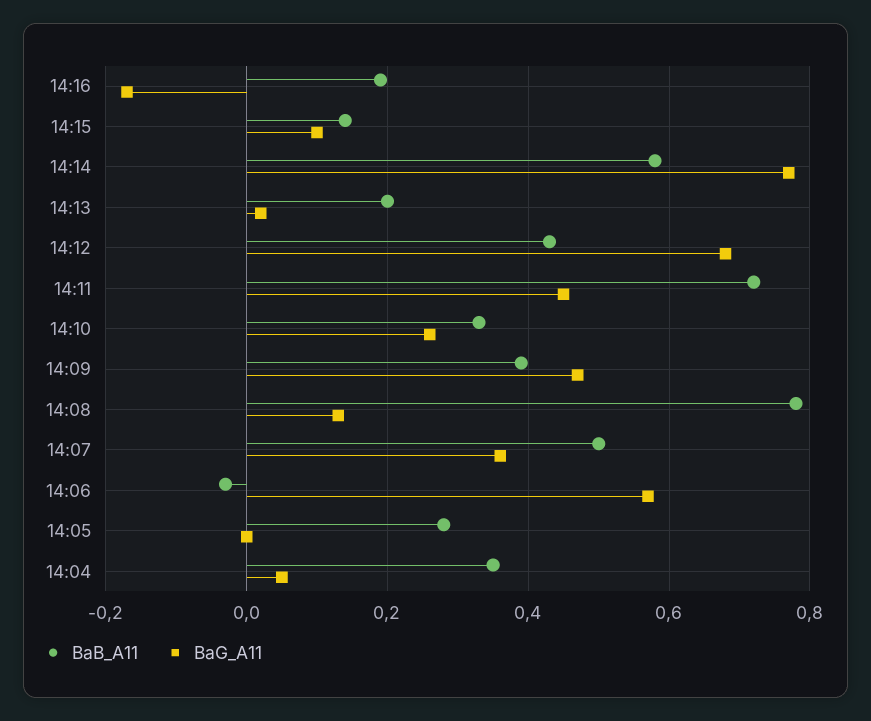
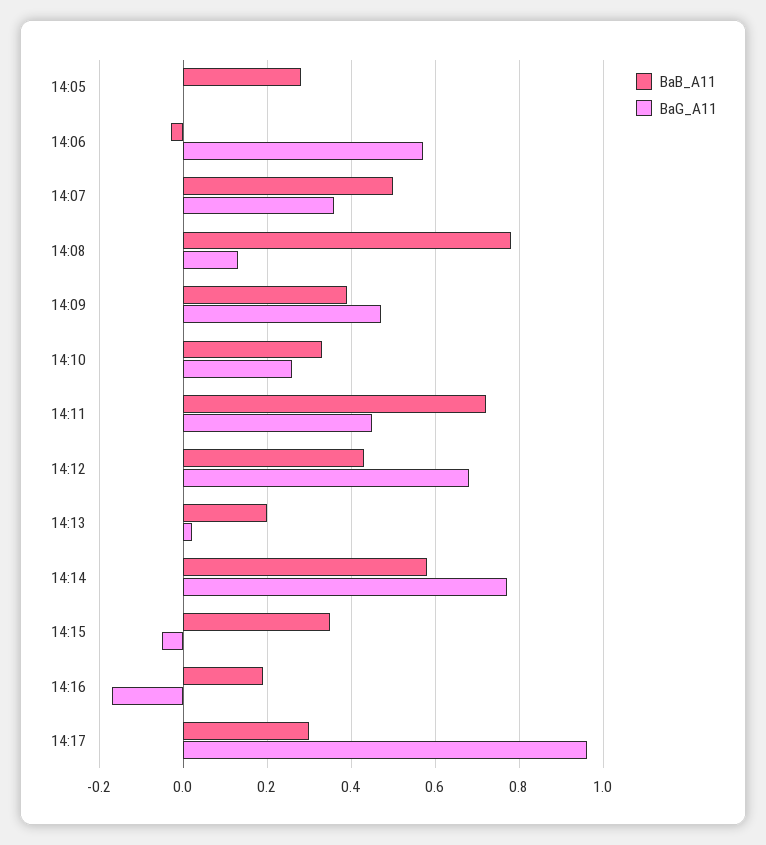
BaB_A11, 14:15: 0.15 -> 0.35
BaG_A11, 14:15: 0.1 -> -0.05
BaB_A11, 14:04: 0.35 -> none
BaG_A11, 14:04: 0.05 -> none
BaB_A11, 14:17: none -> 0.3
BaG_A11, 14:17: none -> 0.95

